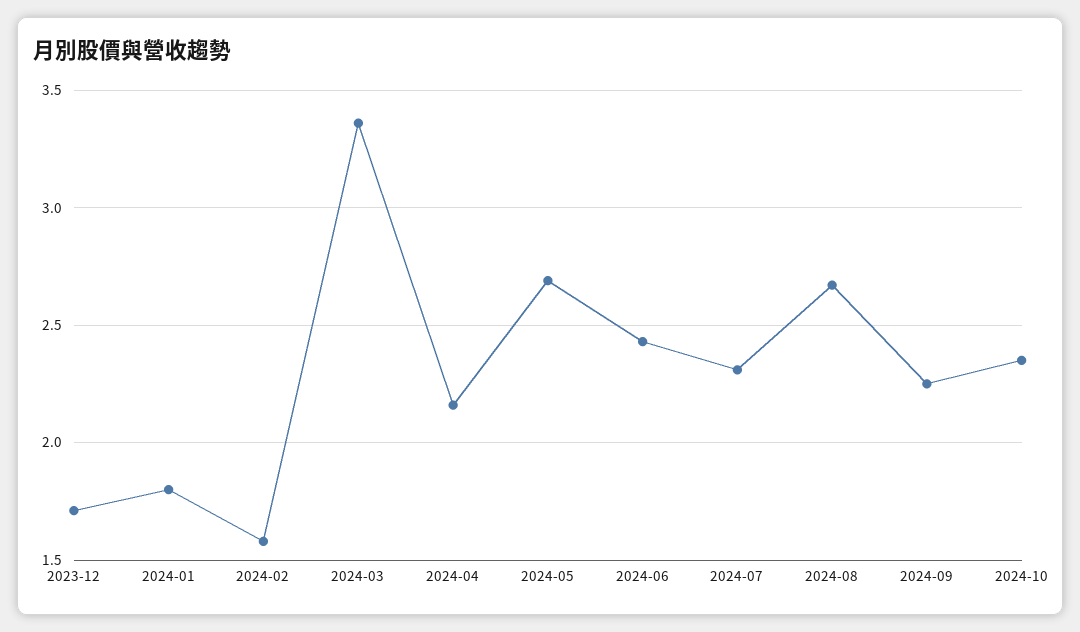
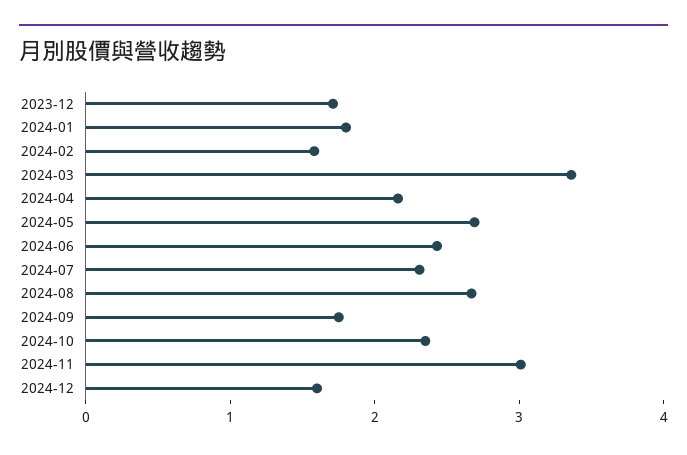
2024-09: 2.25 -> 1.8
2024-11: none -> 3
2024-12: none -> 1.6

